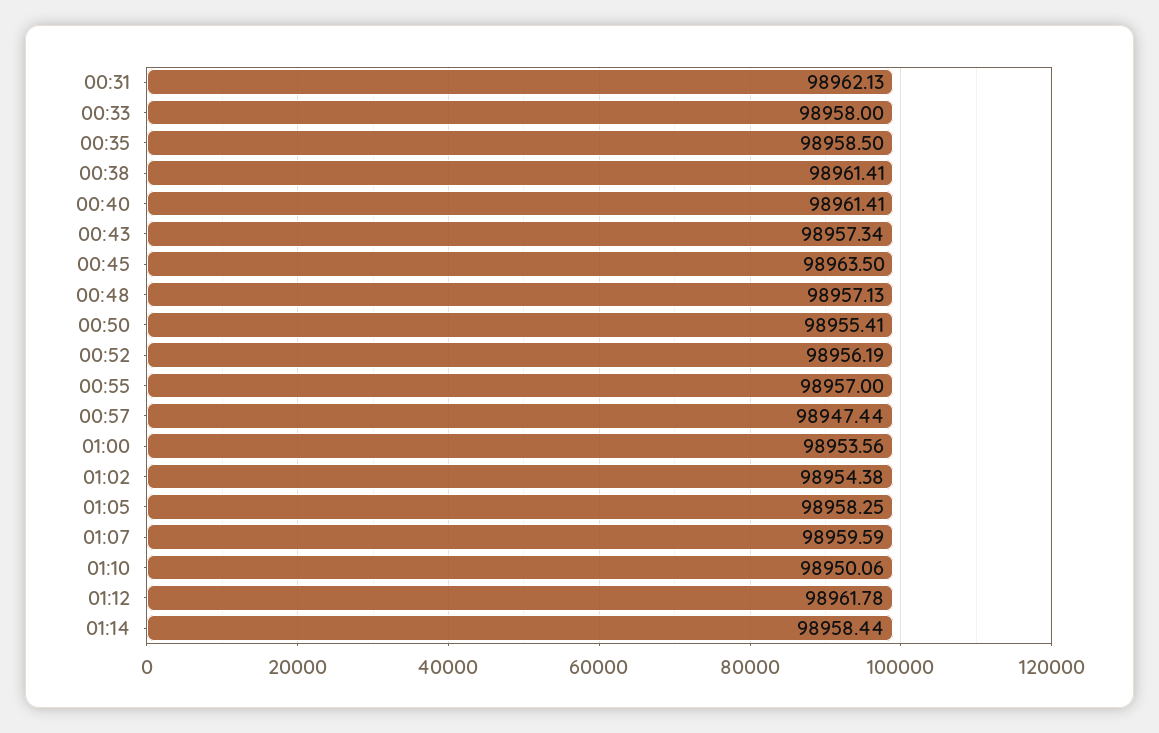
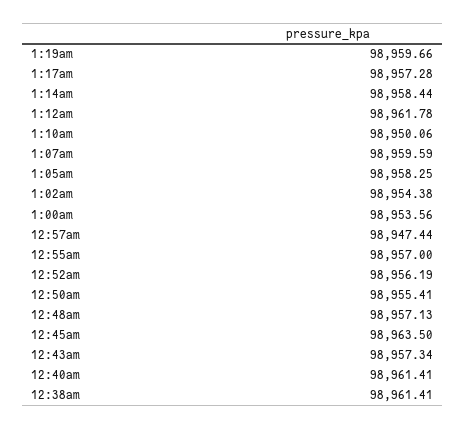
00:31: 98962.13 -> none
00:33: 98958 -> none
00:35: 98958.5 -> none
1:19am: none -> 98959.66
1:17am: none -> 98957.28

